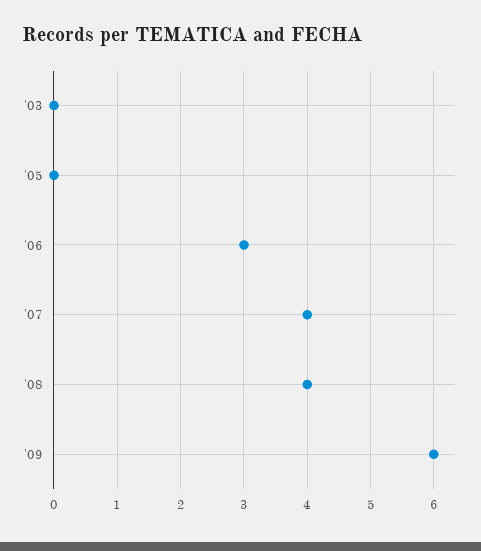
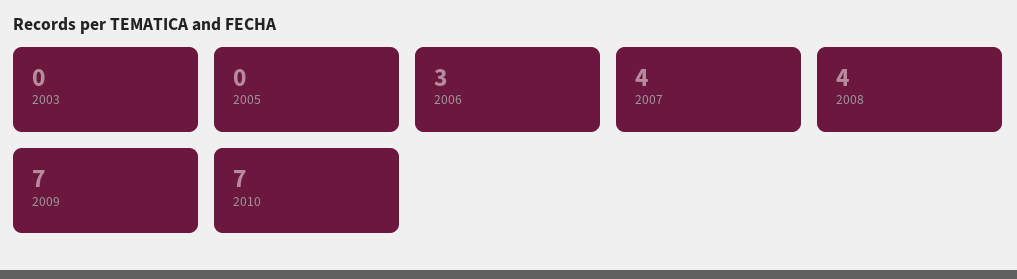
'09: 6 -> 7
2010: none -> 7

